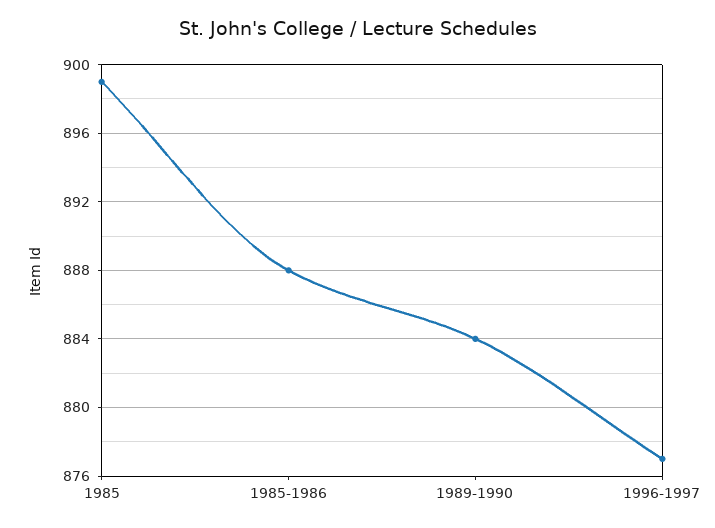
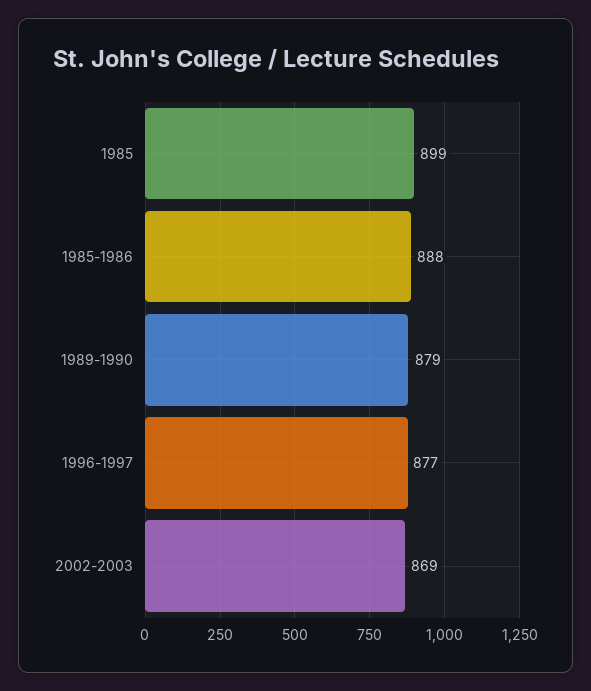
1989-1990: 884 -> 879
2002-2003: none -> 869

